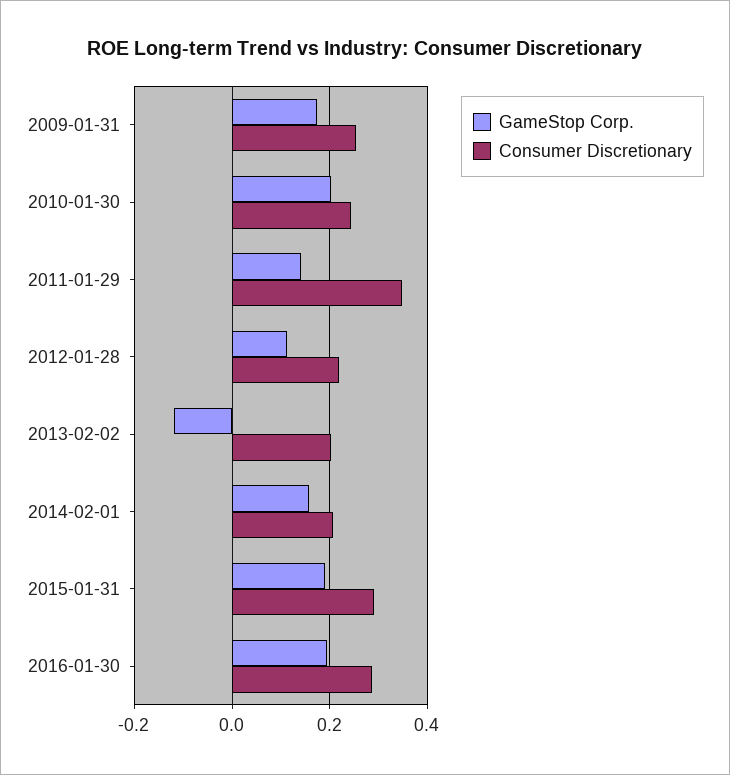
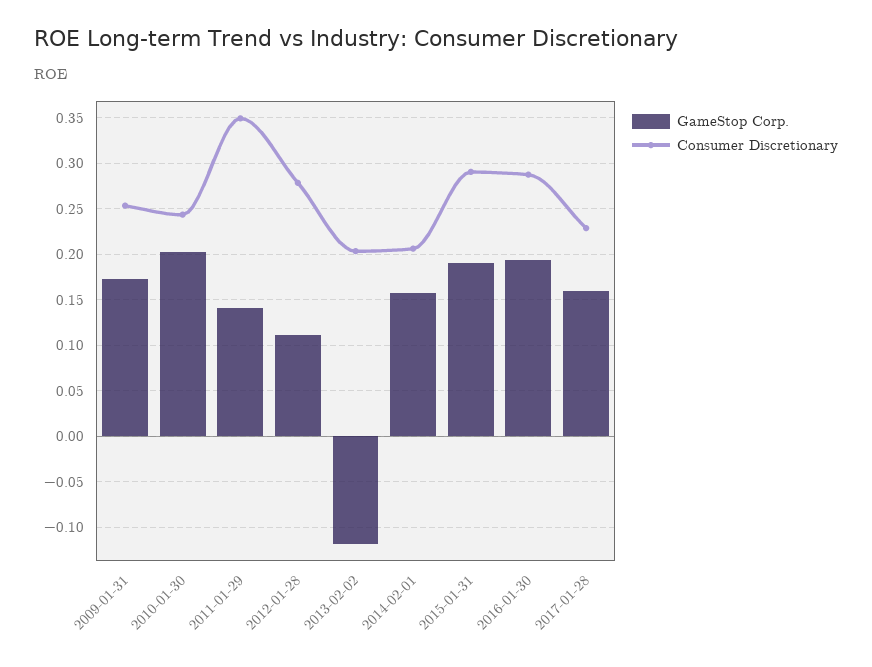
Consumer Discretionary, 2012-01-28: 0.22 -> 0.28
GameStop Corp., 2017-01-28: none -> 0.16
Consumer Discretionary, 2017-01-28: none -> 0.23

